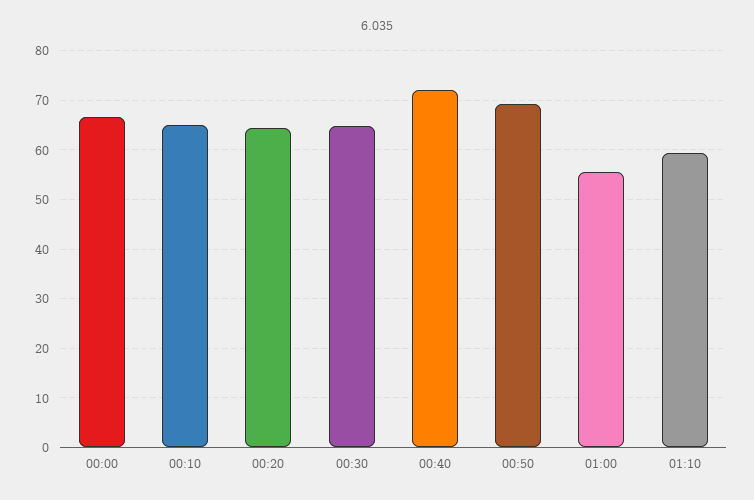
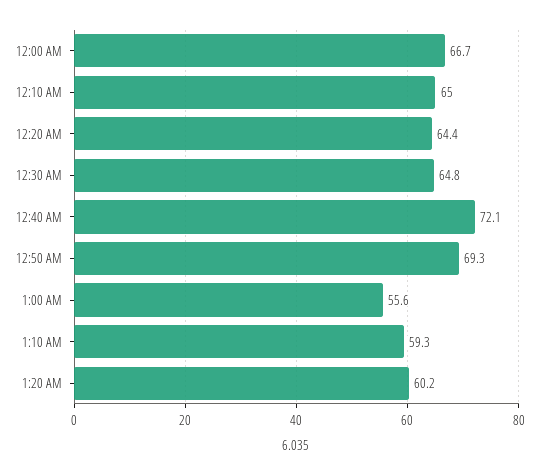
1:20 AM: none -> 60.2

